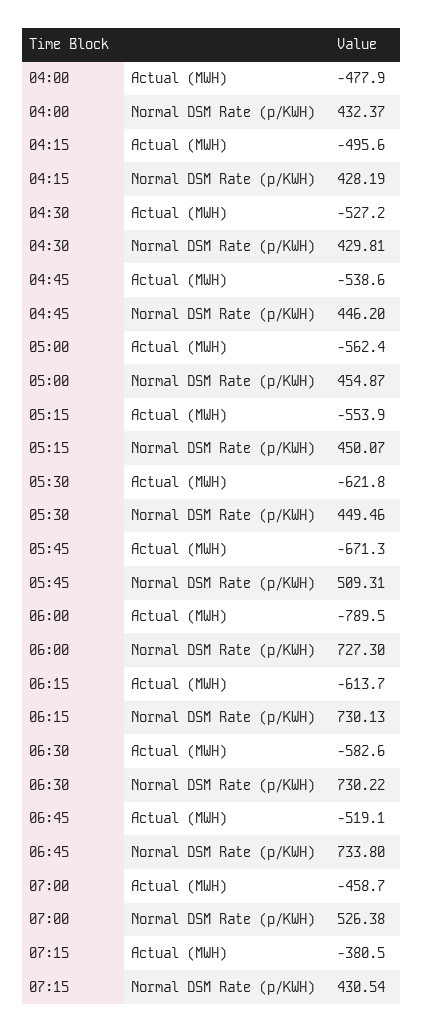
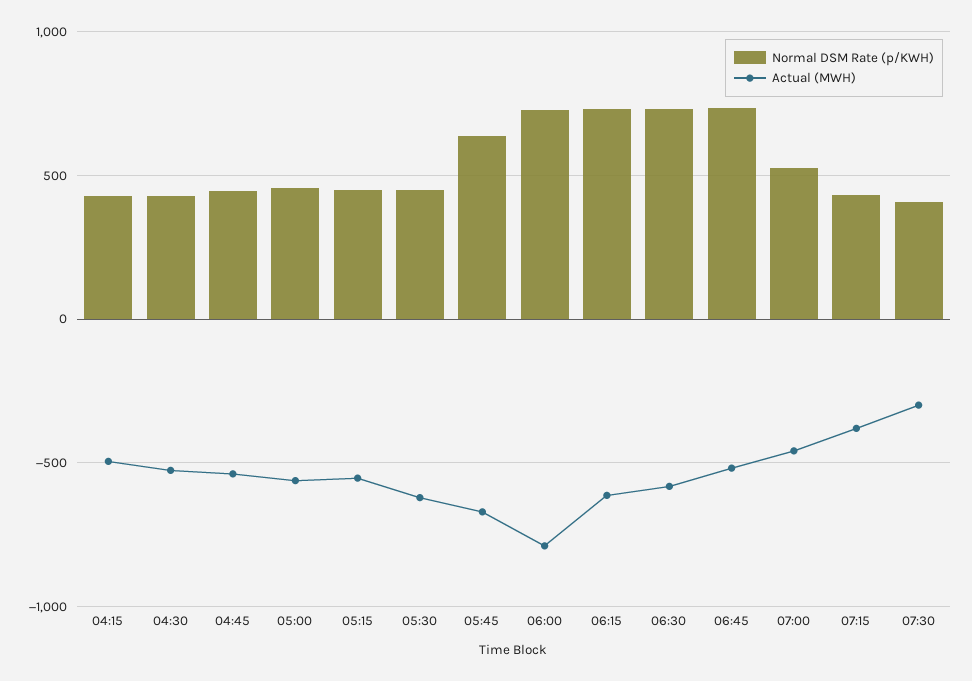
Actual (MWH), 04:00: -477.9 -> none
Normal DSM Rate (p/KWH), 04:00: 432.37 -> none
Normal DSM Rate (p/KWH), 05:45: 509.31 -> 650
Normal DSM Rate (p/KWH), 07:30: none -> 400
Actual (MWH), 07:30: none -> -300

